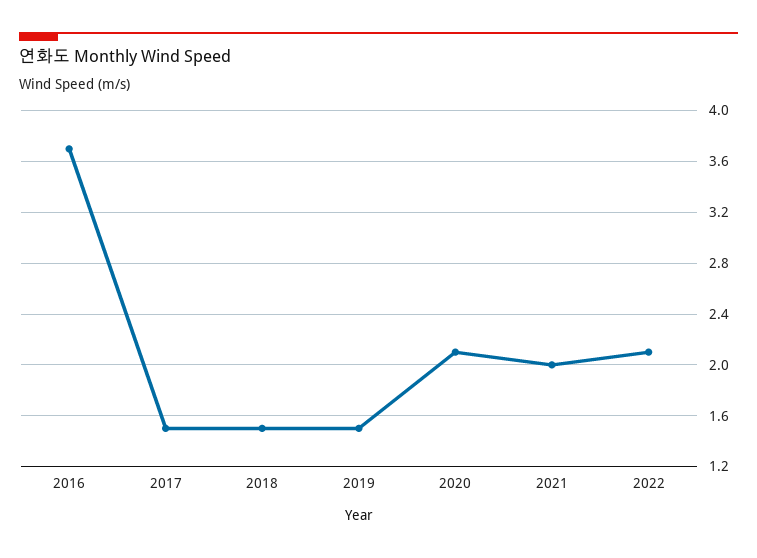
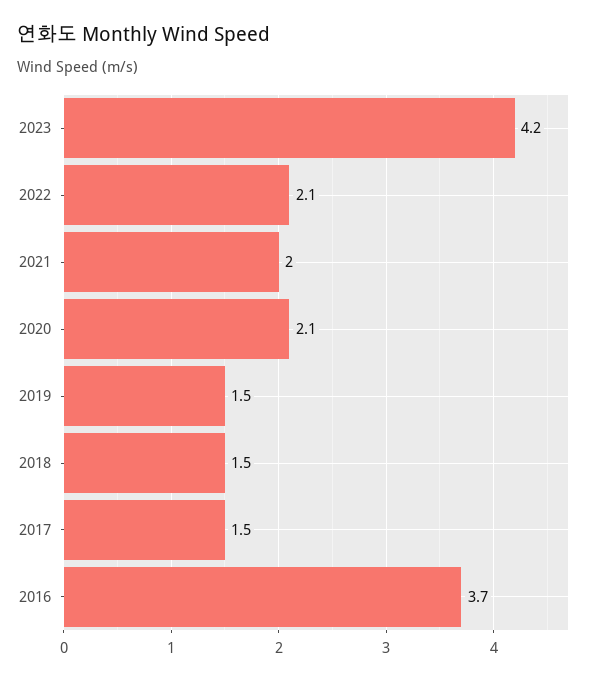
2023: none -> 4.2

